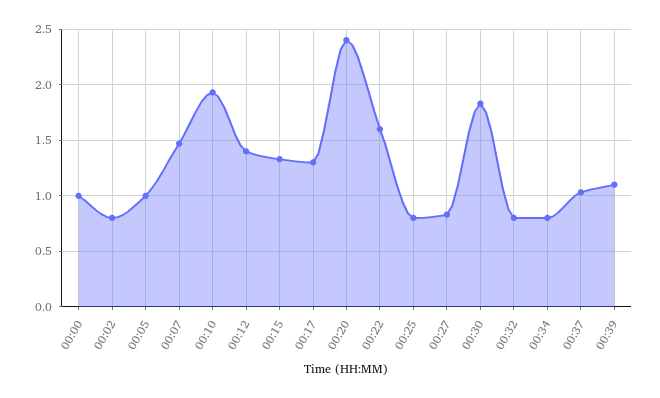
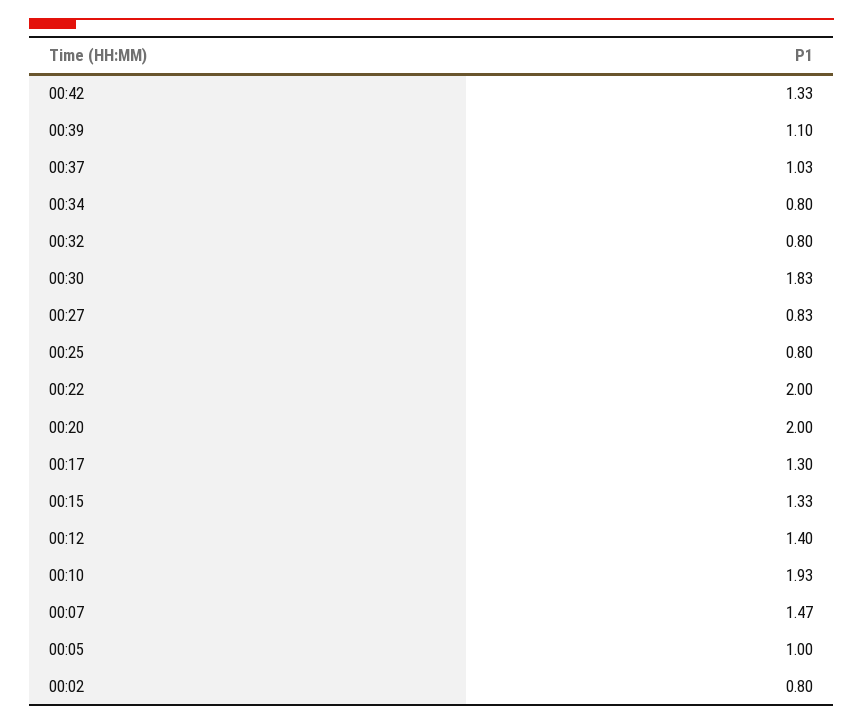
00:00: 1 -> none
00:20: 2.4 -> 2
00:22: 1.6 -> 2
00:42: none -> 1.33

